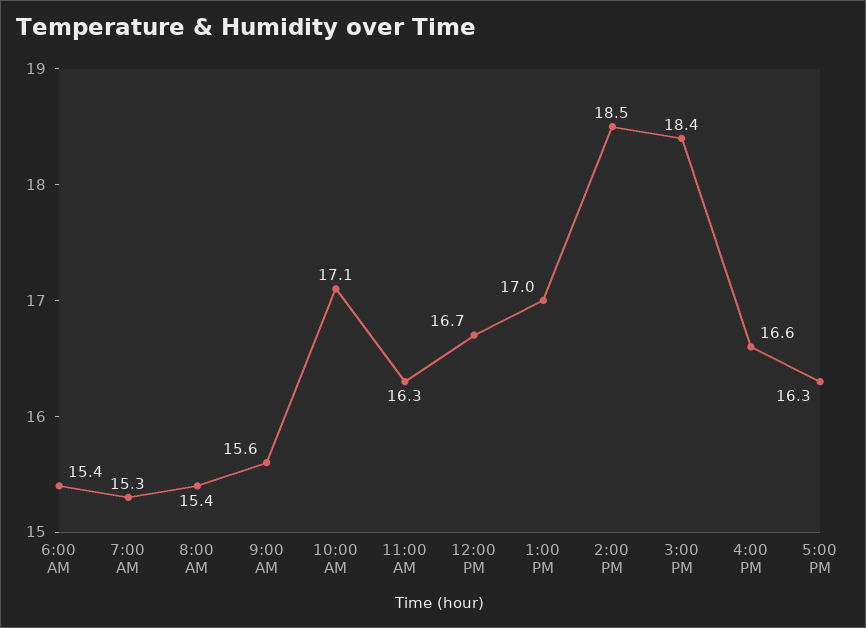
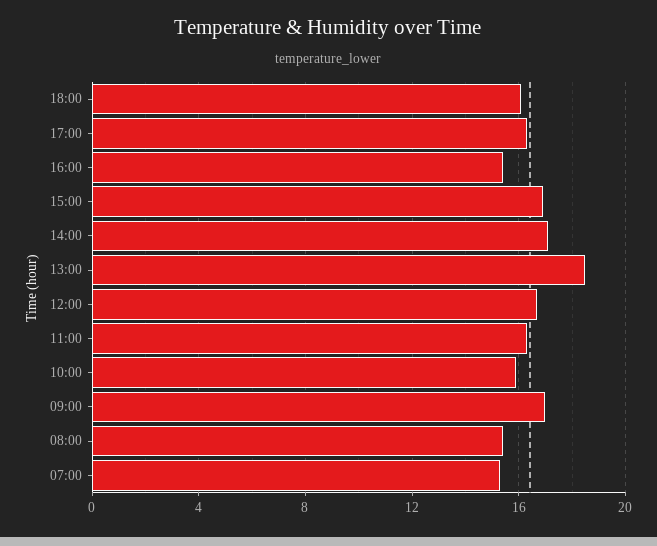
6:00 AM: 15.4 -> none
9:00 AM: 15.6 -> 17
10:00 AM: 17.1 -> 16
1:00 PM: 17 -> 18.5
2:00 PM: 18.5 -> 17
3:00 PM: 18.4 -> 17
4:00 PM: 16.6 -> 15.5
18:00: none -> 16

